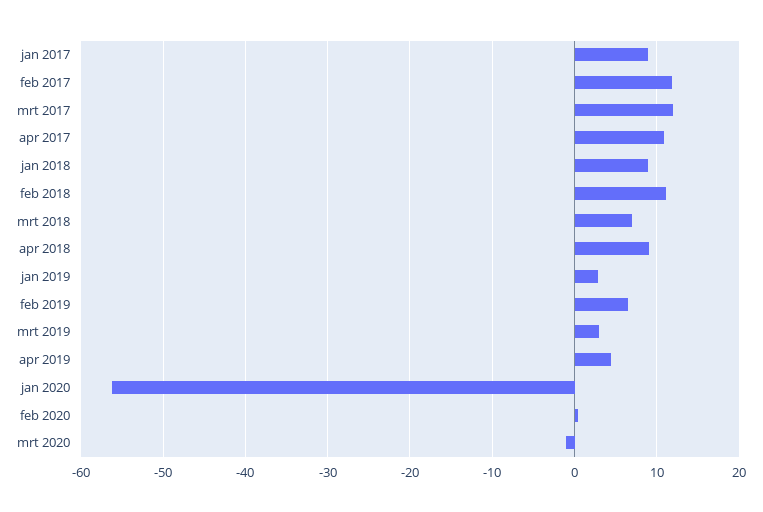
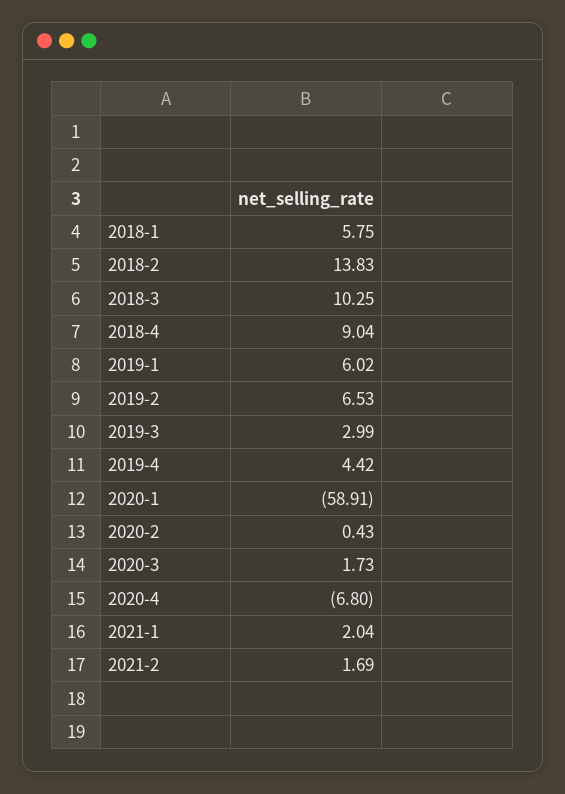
jan 2017: 9 -> none
feb 2017: 12 -> none
mrt 2017: 12 -> none
apr 2017: 11 -> none
jan 2018: 9 -> 5.75
feb 2018: 11 -> 13.83
mrt 2018: 7 -> 10.25
jan 2019: 3 -> 6.02
jan 2020: -56 -> -58.91
mrt 2020: -1 -> 1.73
2020-4: none -> -6.8
2021-1: none -> 2.04
2021-2: none -> 1.69

